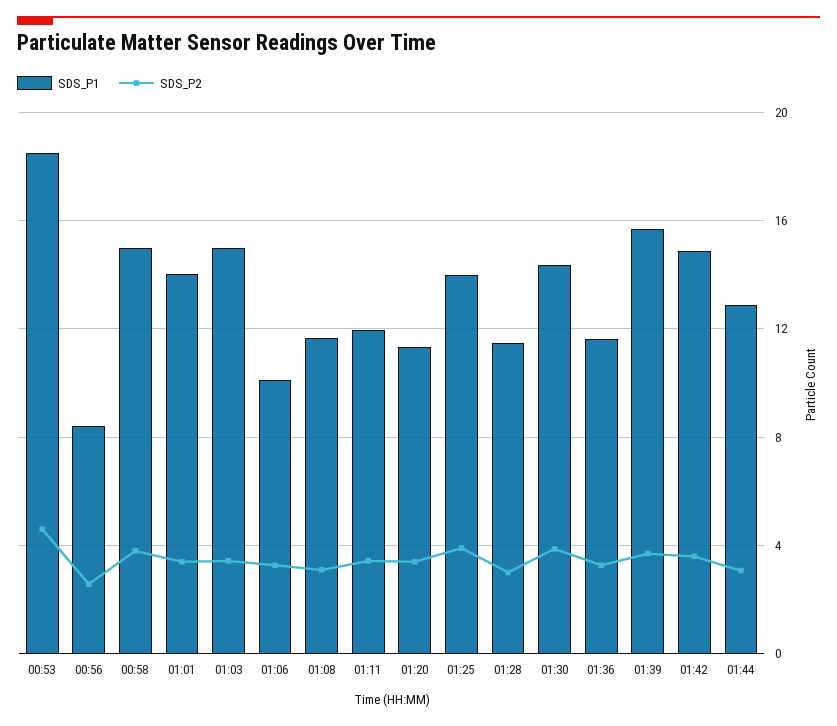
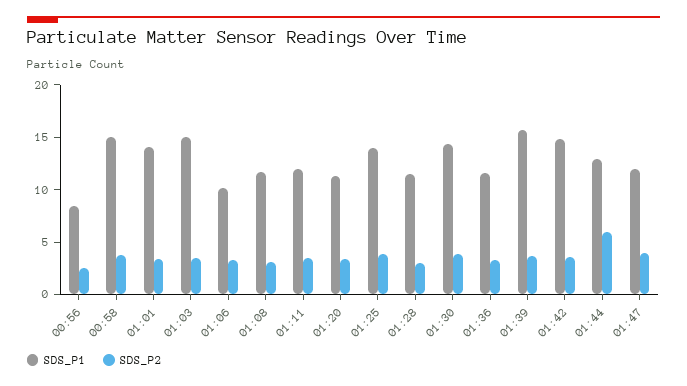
SDS_P1, 00:53: 18.5 -> none
SDS_P2, 00:53: 4.5 -> none
SDS_P2, 01:44: 3 -> 6
SDS_P1, 01:47: none -> 12
SDS_P2, 01:47: none -> 4

